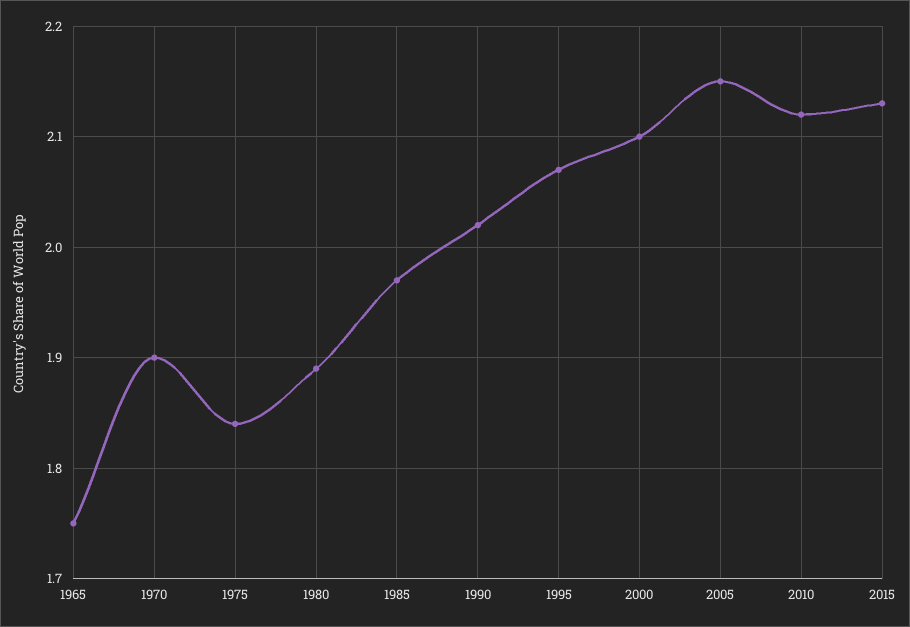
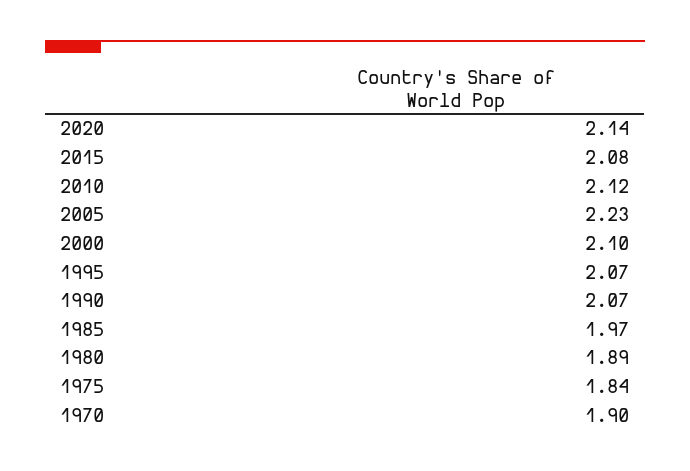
1965: 1.75 -> none
1990: 2.02 -> 2.07
2005: 2.15 -> 2.23
2015: 2.13 -> 2.08
2020: none -> 2.14

